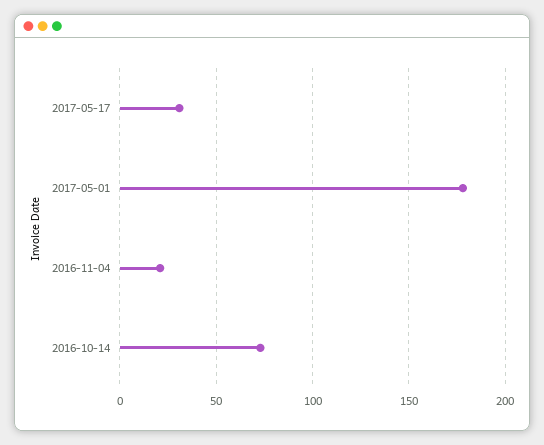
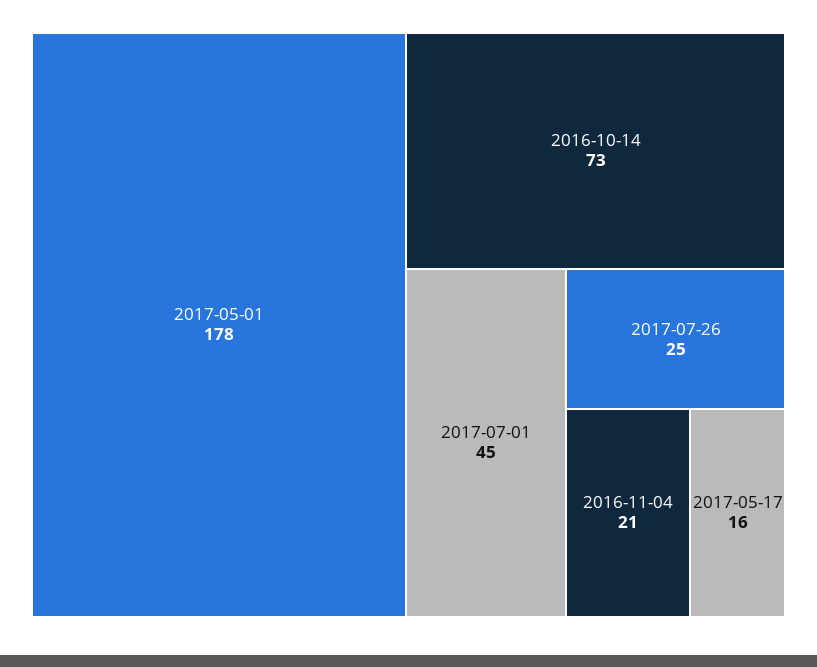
2017-05-17: 30 -> 16
2017-07-01: none -> 45
2017-07-26: none -> 25

